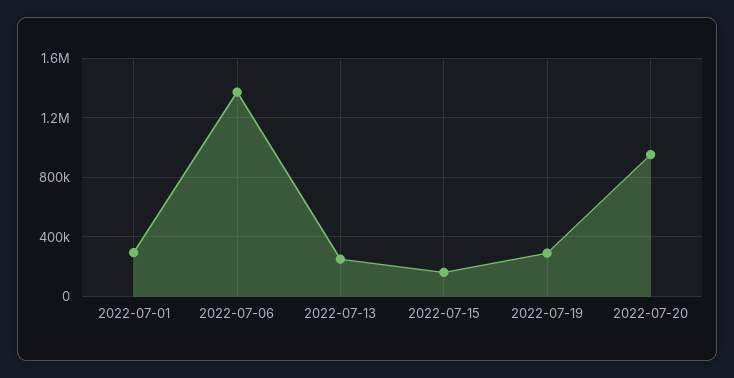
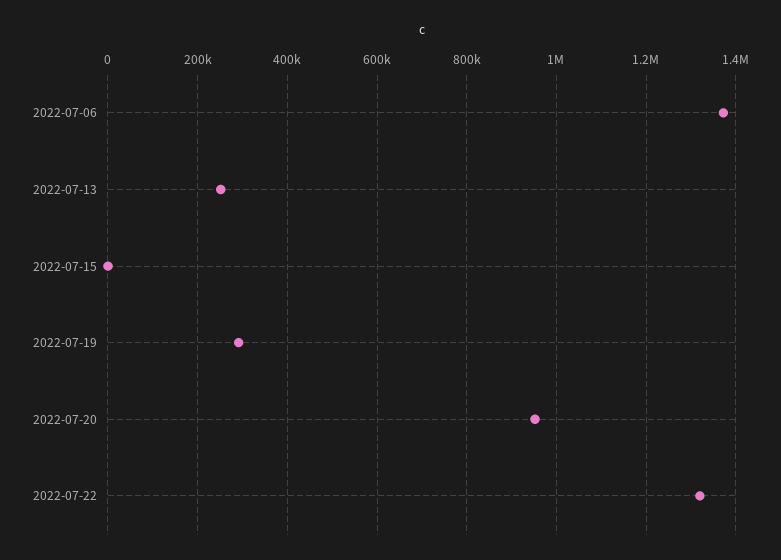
2022-07-01: 300000 -> none
2022-07-15: 150000 -> 0
2022-07-22: none -> 1320000

